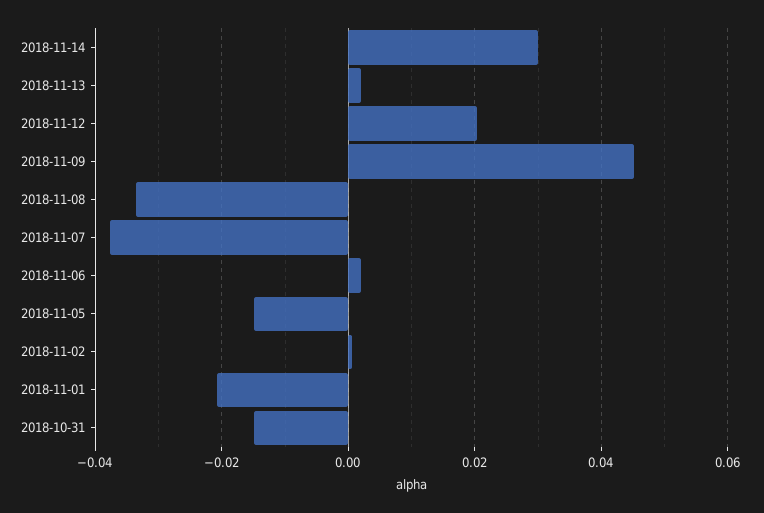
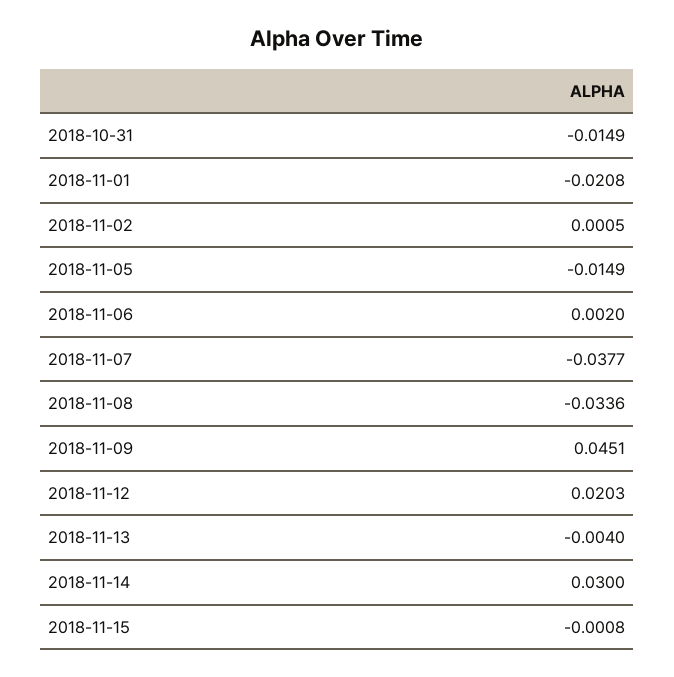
2018-11-13: 0.002 -> -0.004
2018-11-15: none -> -0.0008

